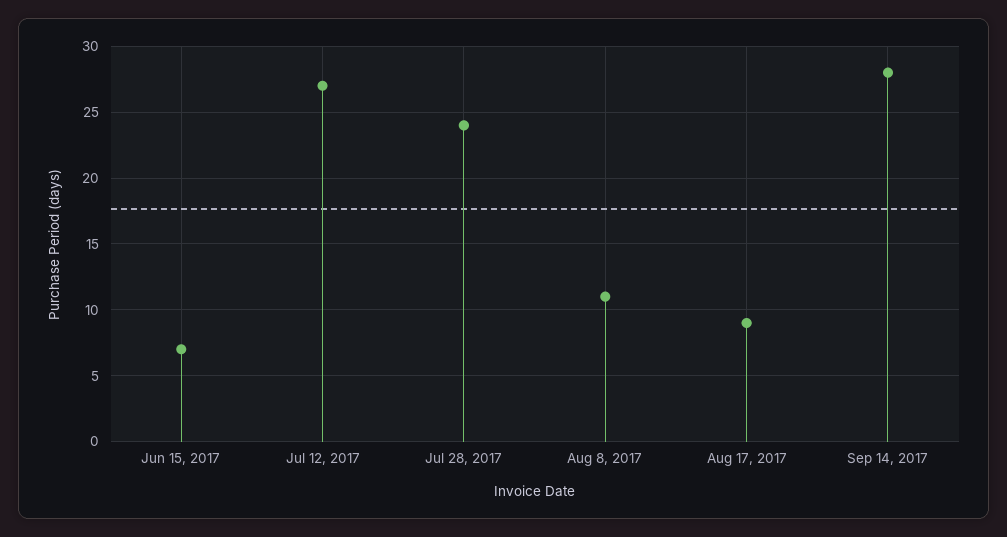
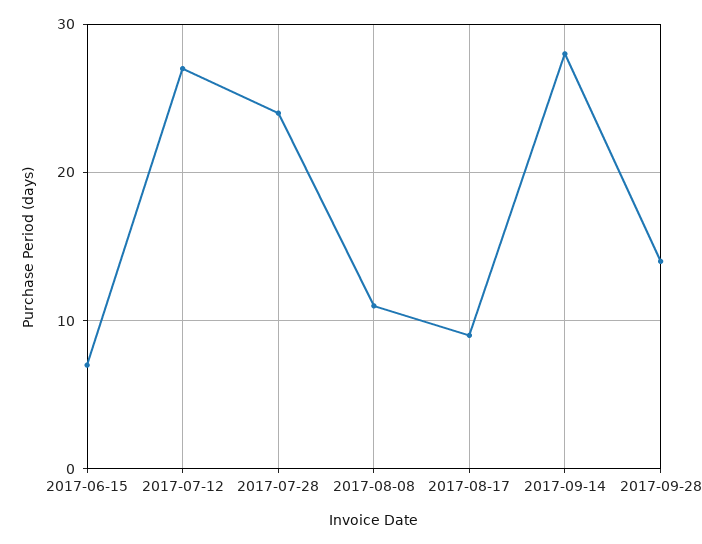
2017-09-28: none -> 14

